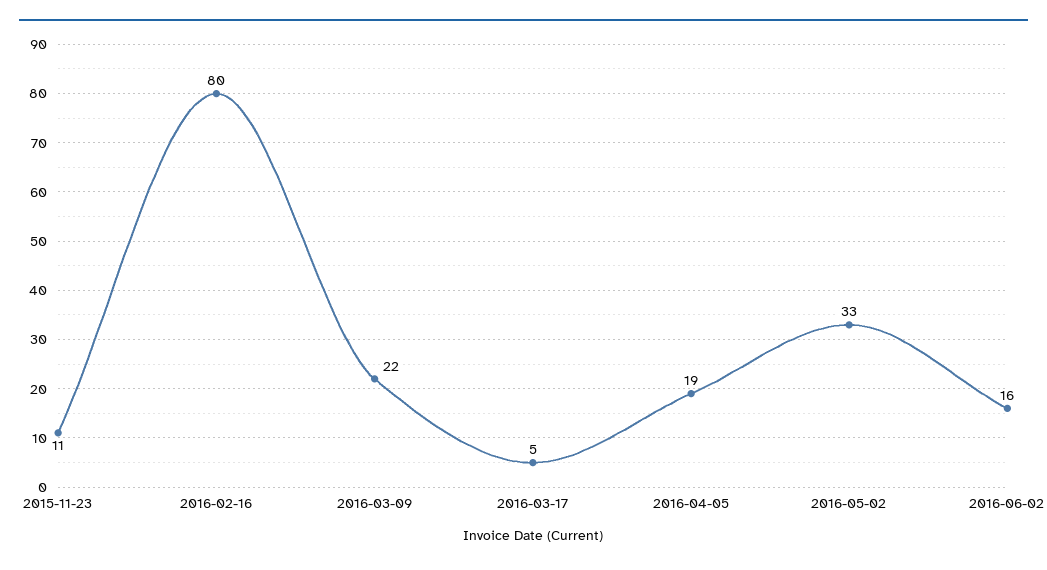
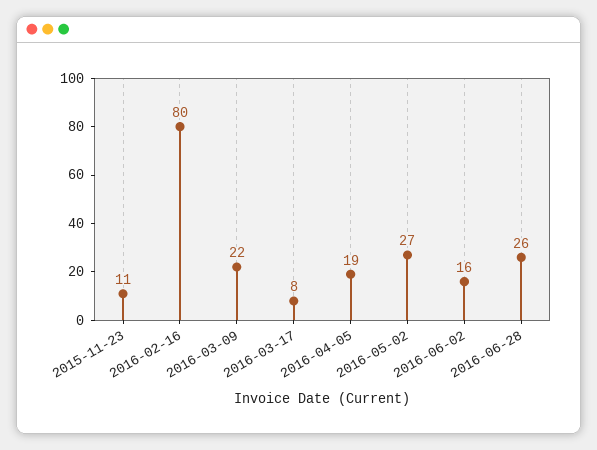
2016-03-17: 5 -> 8
2016-05-02: 33 -> 27
2016-06-28: none -> 26

